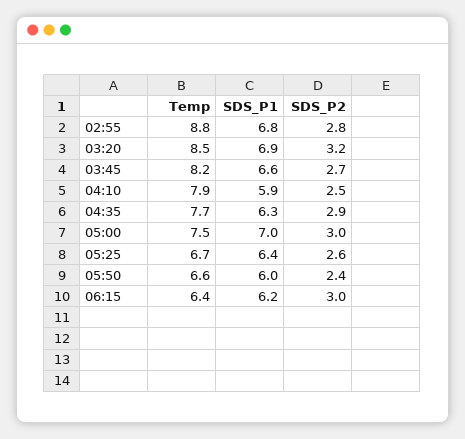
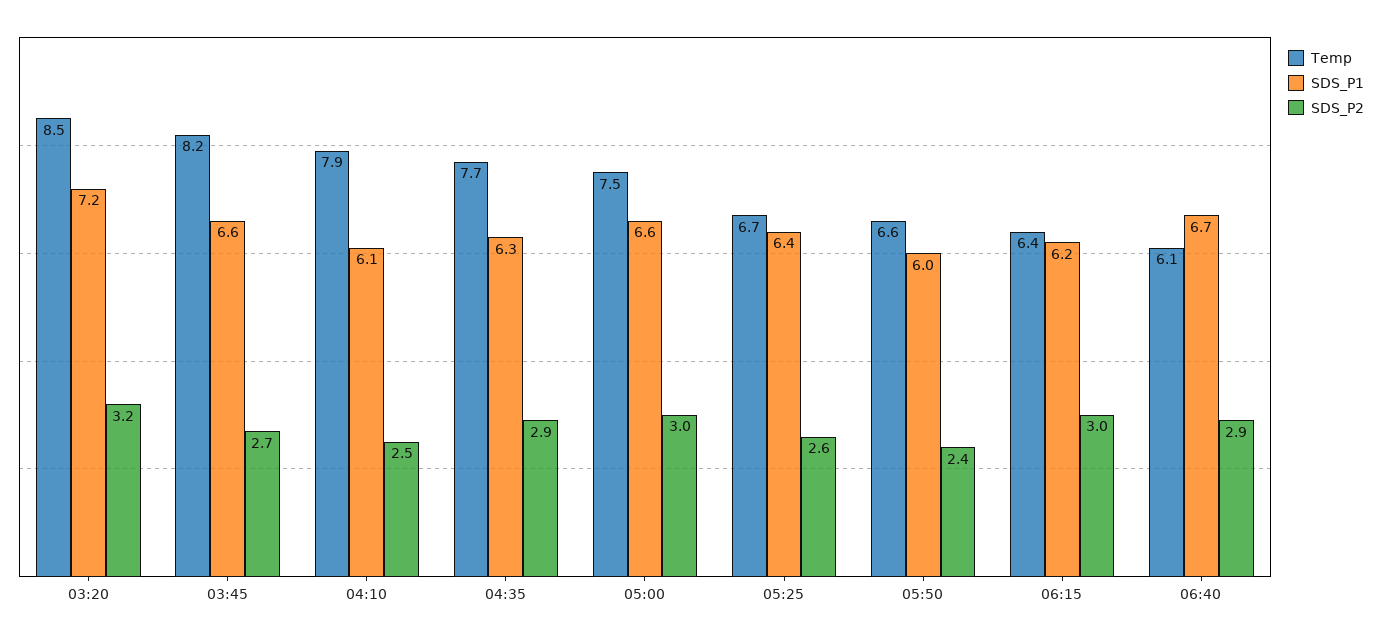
Temp, 02:55: 8.8 -> none
SDS_P1, 02:55: 6.8 -> none
SDS_P2, 02:55: 2.8 -> none
SDS_P1, 03:20: 6.9 -> 7.2
SDS_P1, 04:10: 5.9 -> 6.1
SDS_P1, 05:00: 7 -> 6.6
Temp, 06:40: none -> 6.1
SDS_P1, 06:40: none -> 6.7
SDS_P2, 06:40: none -> 2.9

